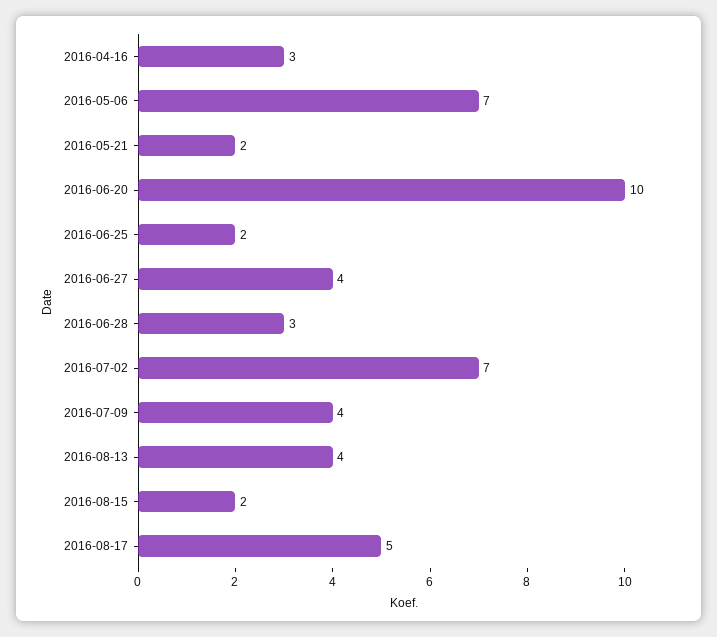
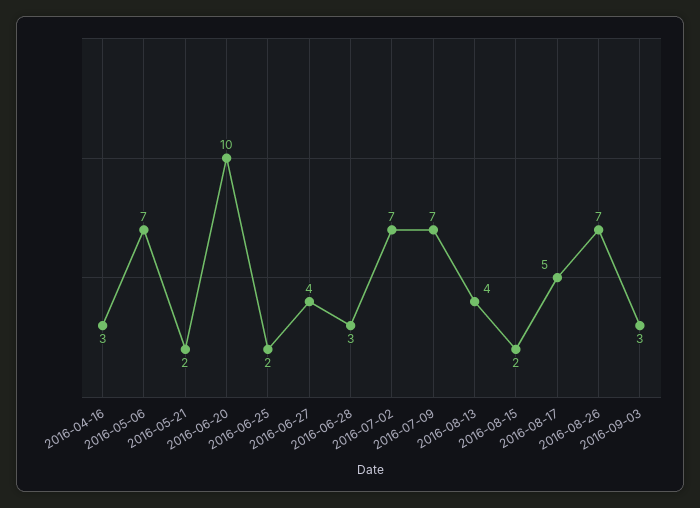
2016-07-09: 4 -> 7
2016-08-26: none -> 7
2016-09-03: none -> 3

